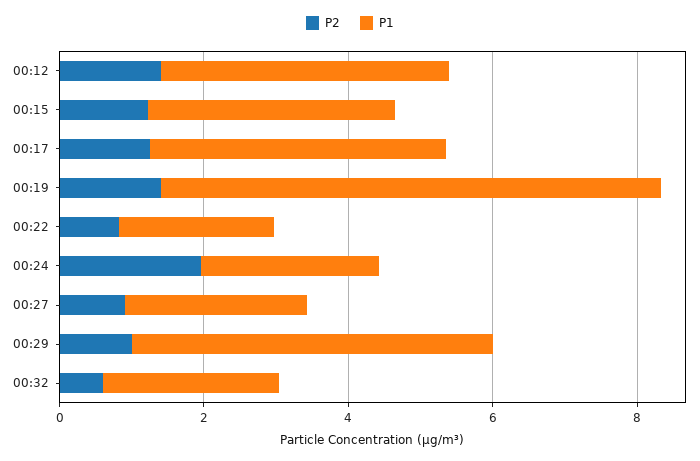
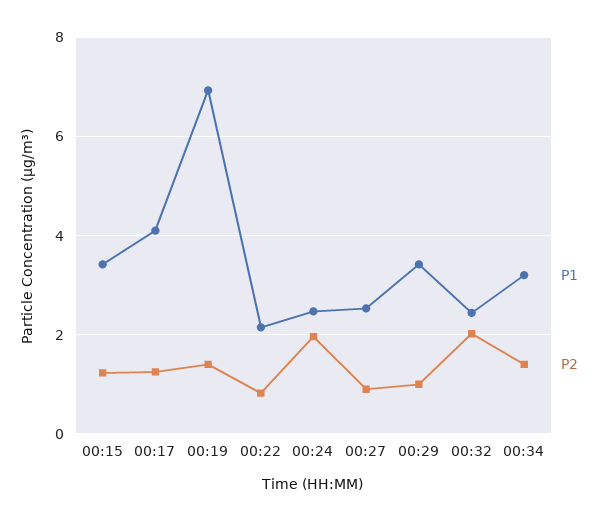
P2, 00:12: 1.5 -> none
P1, 00:12: 4 -> none
P1, 00:29: 5 -> 3.4
P2, 00:32: 0.5 -> 2
P1, 00:34: none -> 3.2
P2, 00:34: none -> 1.4

